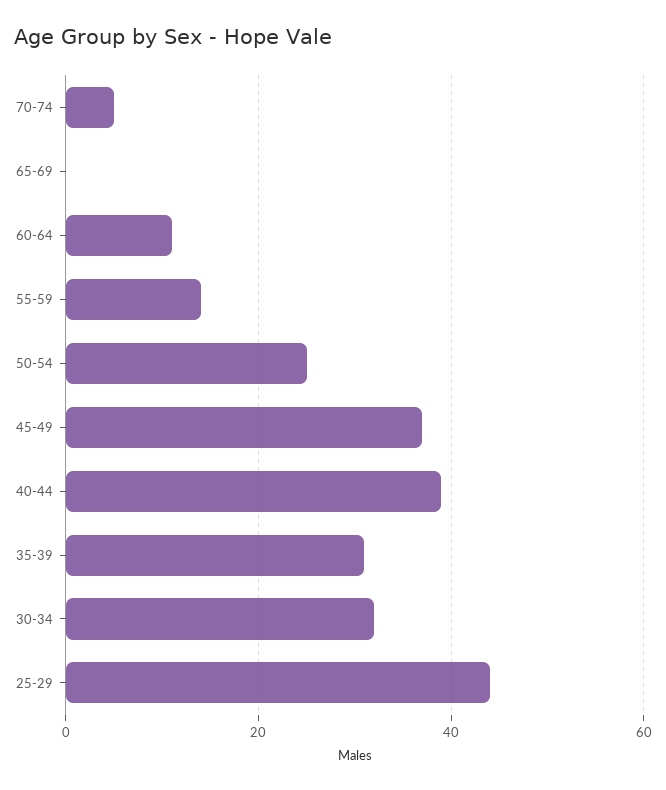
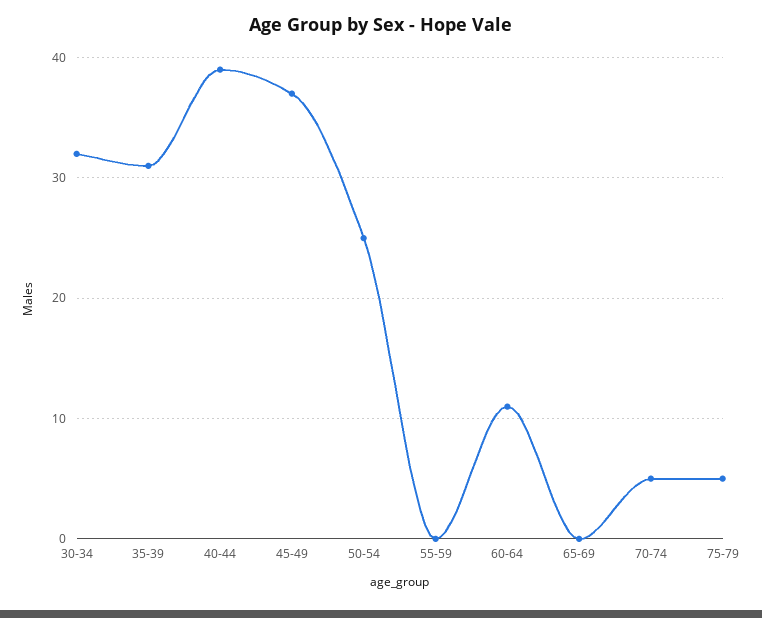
55-59: 15 -> 0
25-29: 45 -> none
75-79: none -> 5

